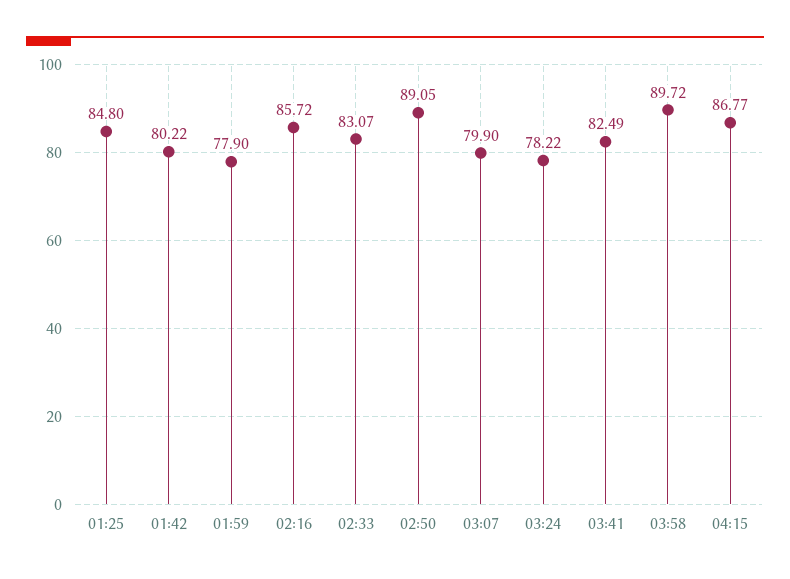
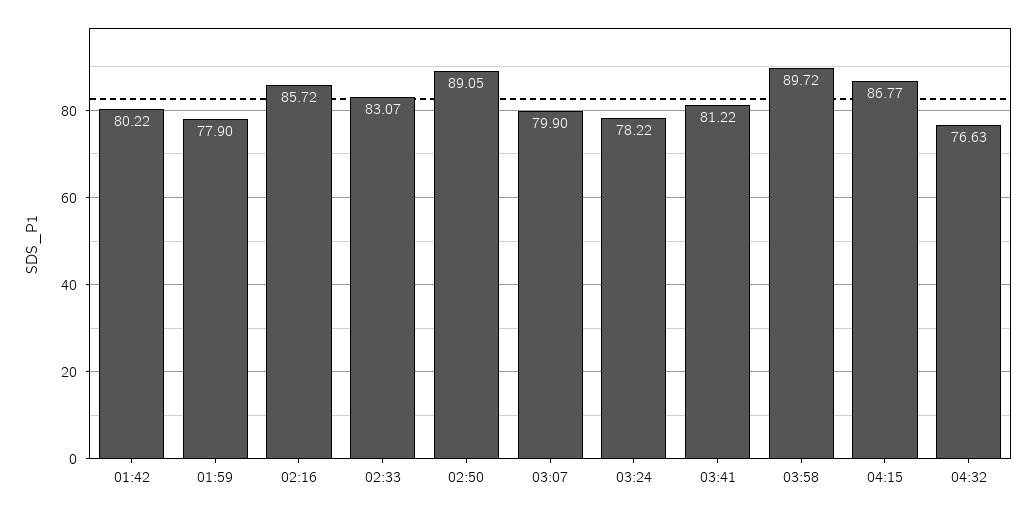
01:25: 84.8 -> none
03:41: 82.49 -> 81.22
04:32: none -> 76.63

